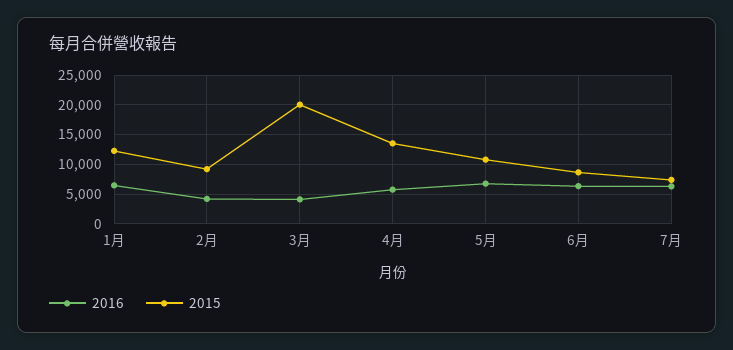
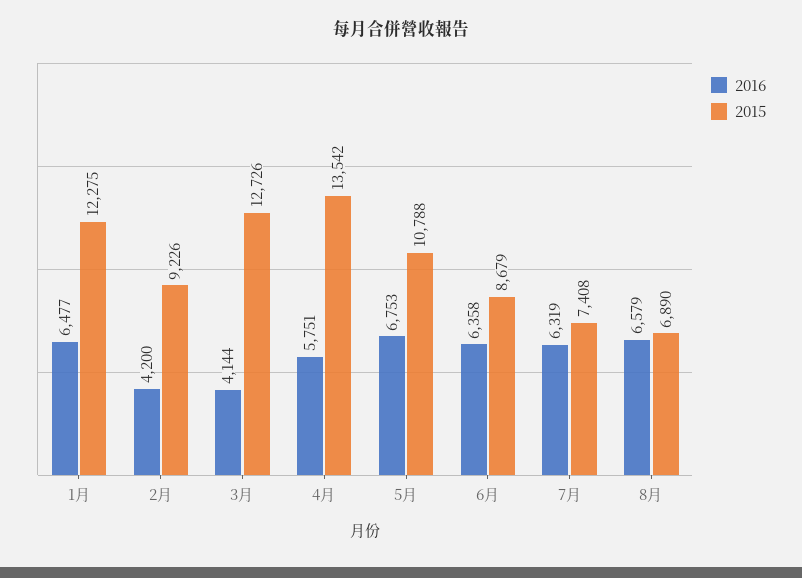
2015, 3月: 20000 -> 12726
2016, 8月: none -> 6579
2015, 8月: none -> 6890

